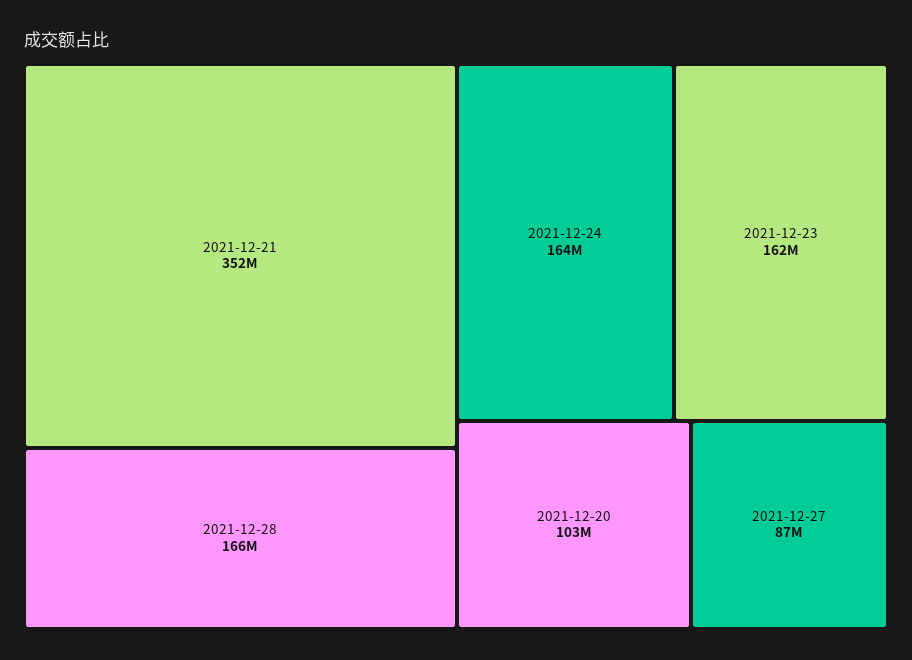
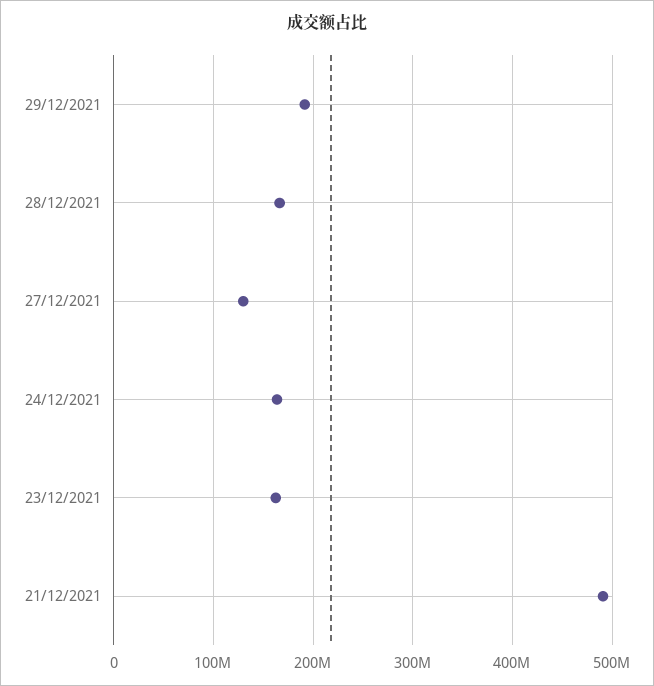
2021-12-21: 352000000 -> 490000000
2021-12-20: 103000000 -> none
2021-12-27: 87000000 -> 130000000
29/12/2021: none -> 190000000

